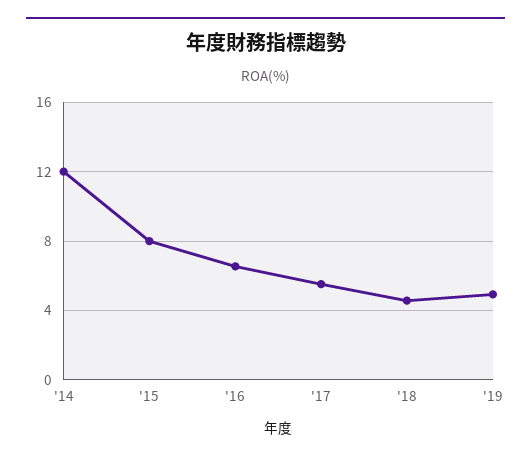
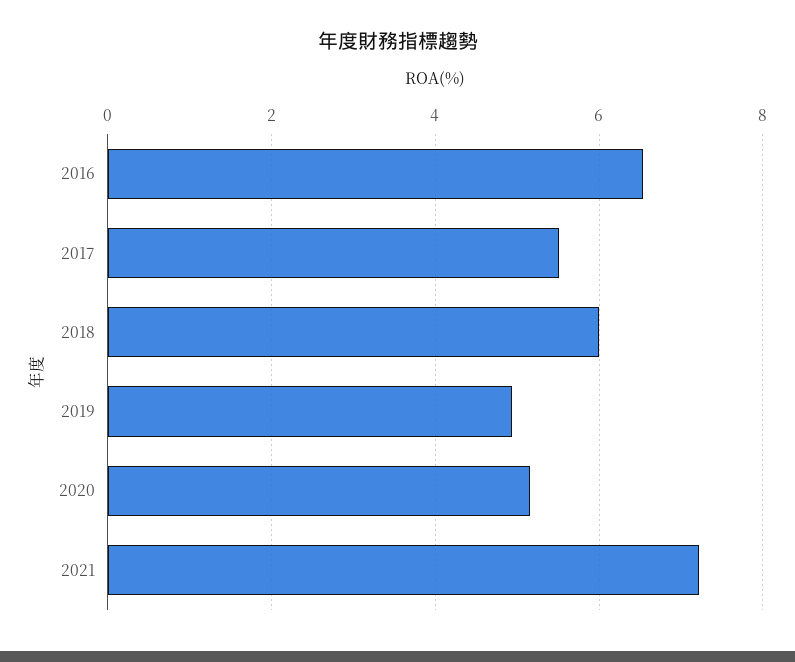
'14: 12 -> none
'15: 8 -> none
'18: 4.5 -> 6
2020: none -> 5.2
2021: none -> 7.2

